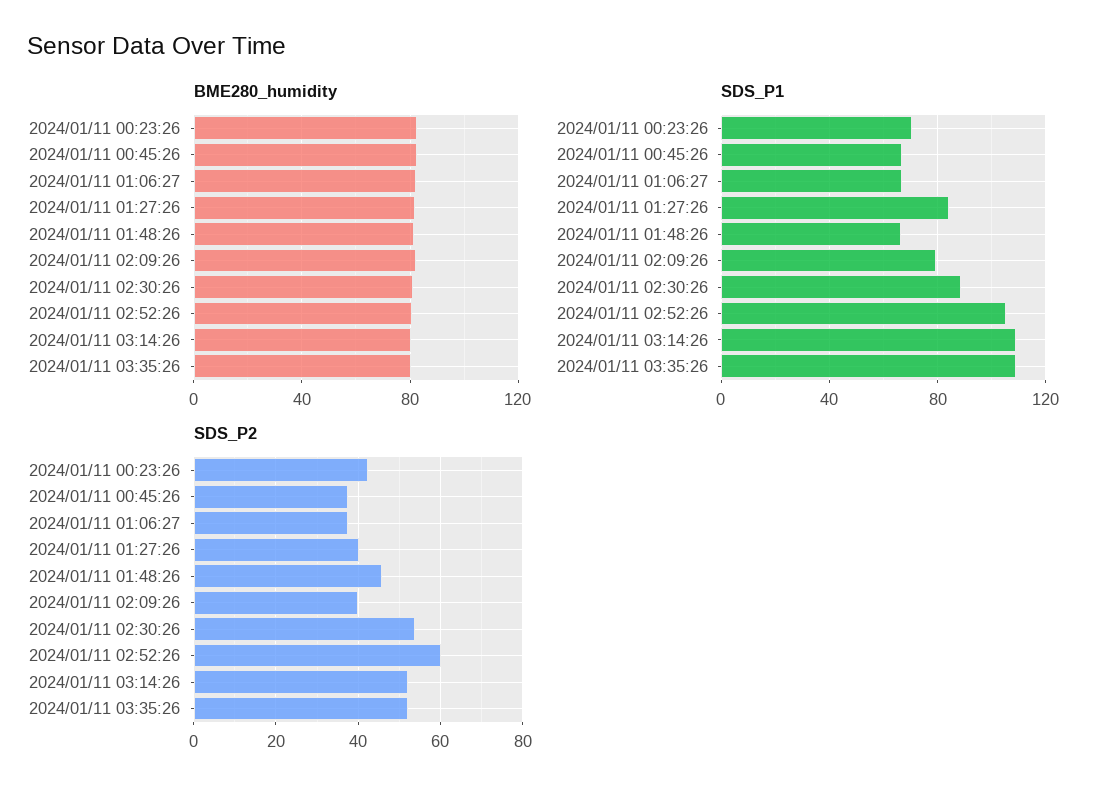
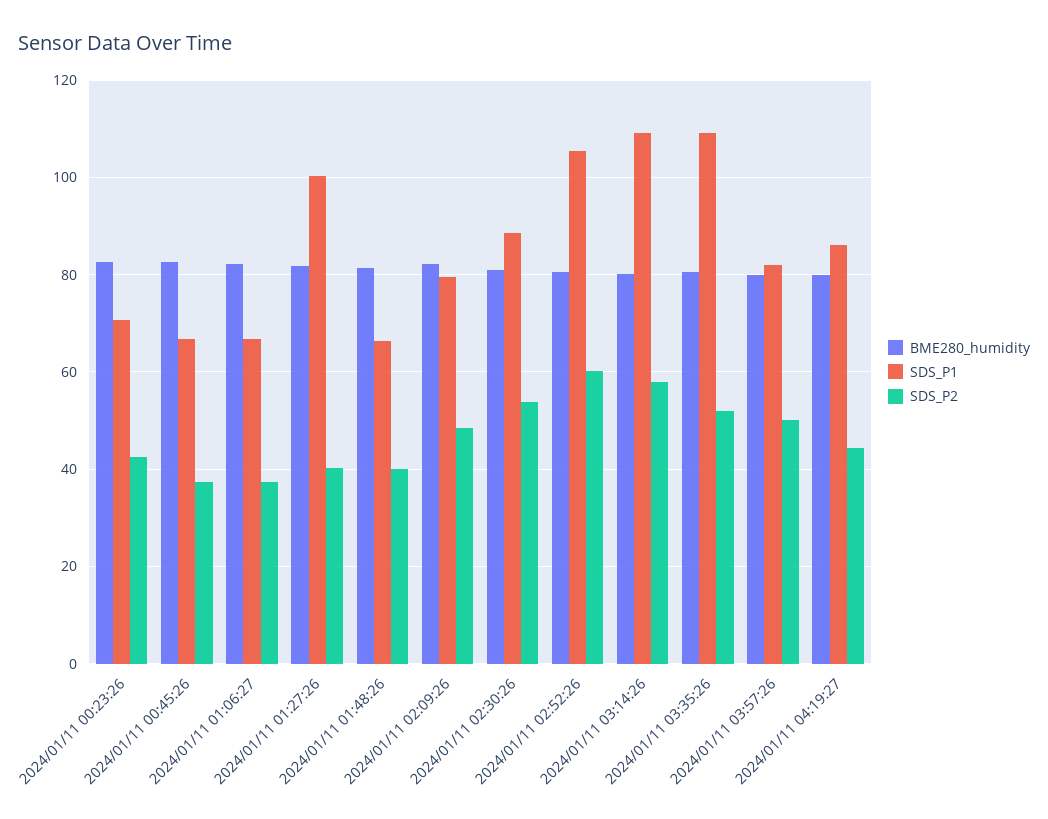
SDS_P1, 2024/01/11 01:27:26: 85 -> 100
SDS_P2, 2024/01/11 01:48:26: 46 -> 40
SDS_P2, 2024/01/11 02:09:26: 40 -> 48
SDS_P2, 2024/01/11 03:14:26: 52 -> 58
BME280_humidity, 2024/01/11 03:57:26: none -> 80
SDS_P1, 2024/01/11 03:57:26: none -> 82
SDS_P2, 2024/01/11 03:57:26: none -> 50
BME280_humidity, 2024/01/11 04:19:27: none -> 80
SDS_P1, 2024/01/11 04:19:27: none -> 86
SDS_P2, 2024/01/11 04:19:27: none -> 44

